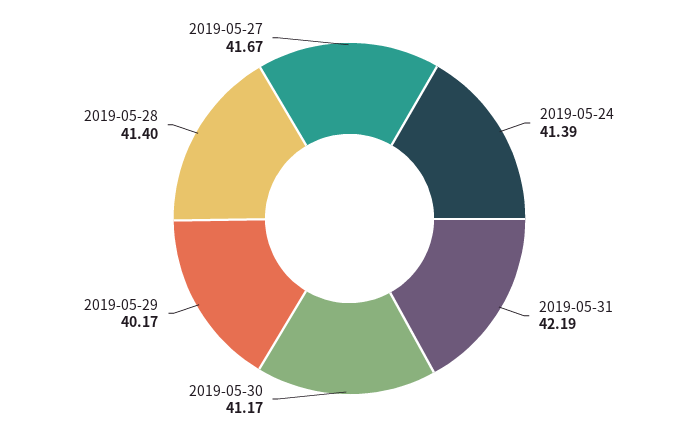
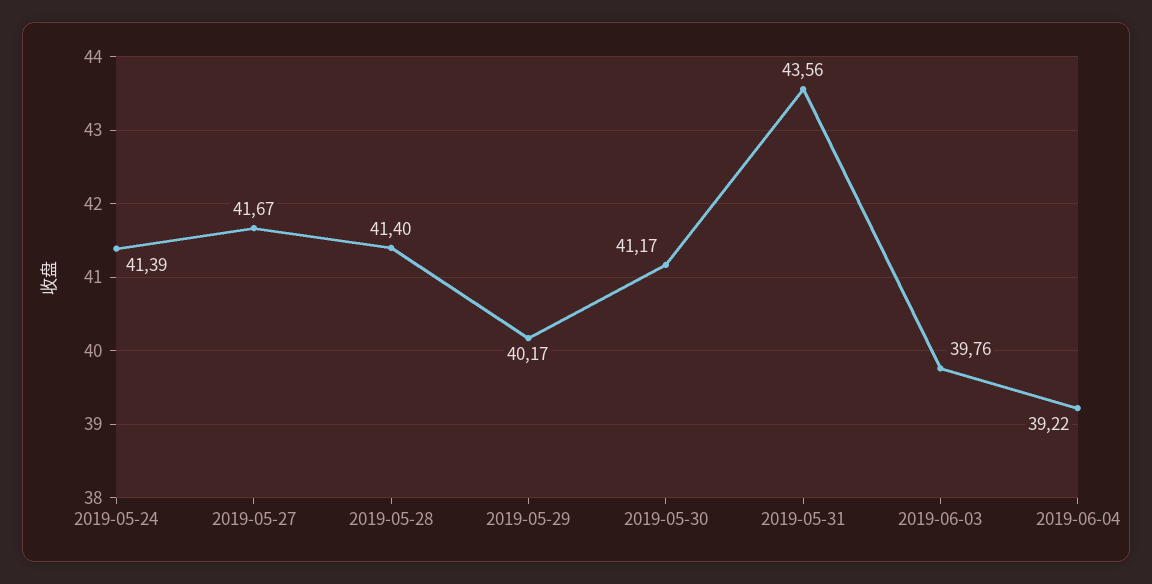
2019-05-31: 42.19 -> 43.56
2019-06-03: none -> 39.76
2019-06-04: none -> 39.22

